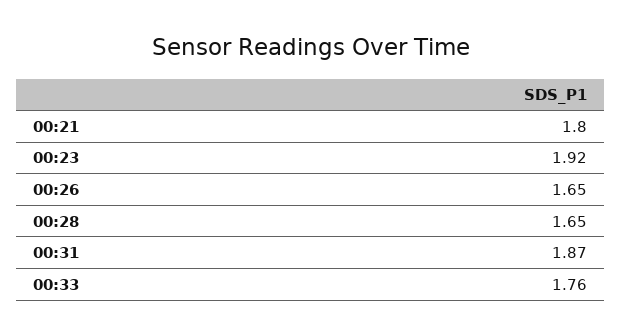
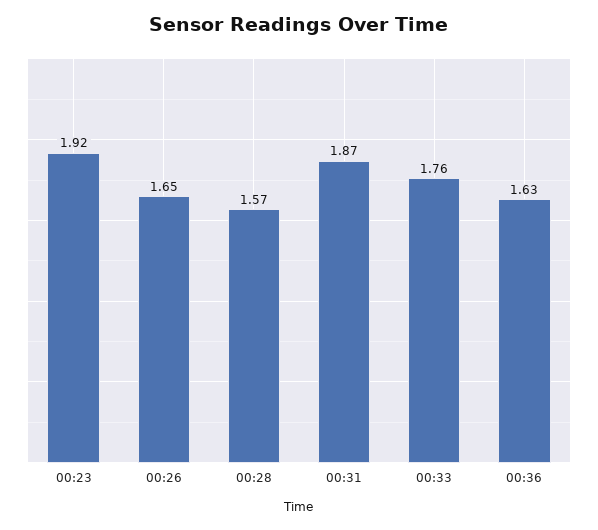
00:21: 1.8 -> none
00:28: 1.65 -> 1.57
00:36: none -> 1.63

